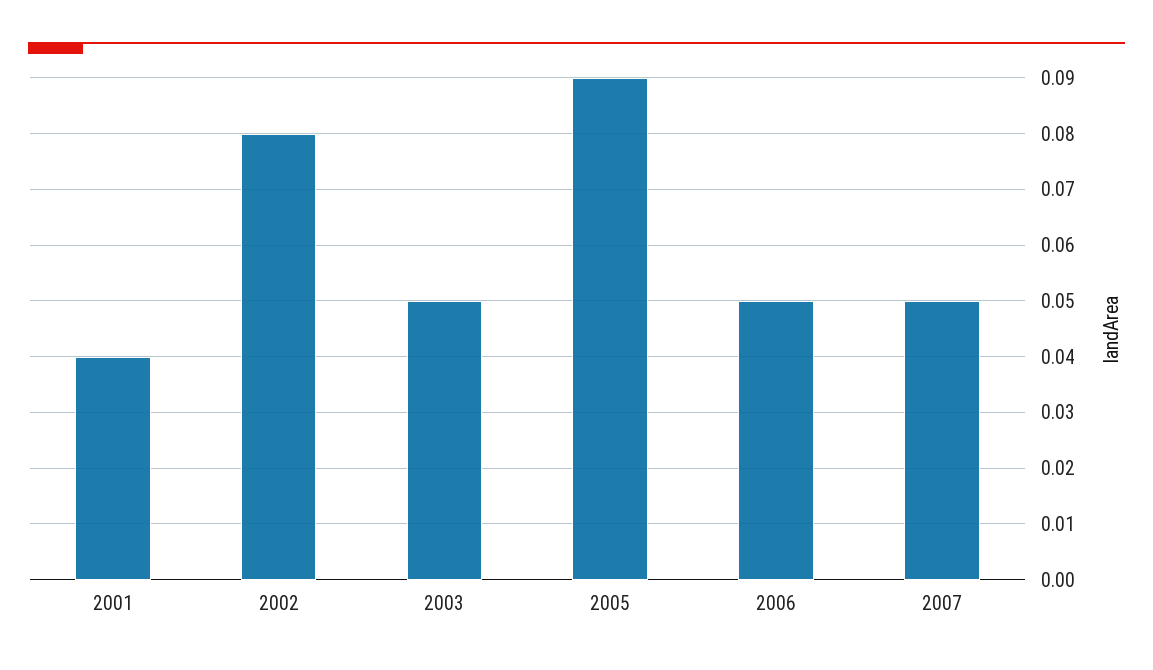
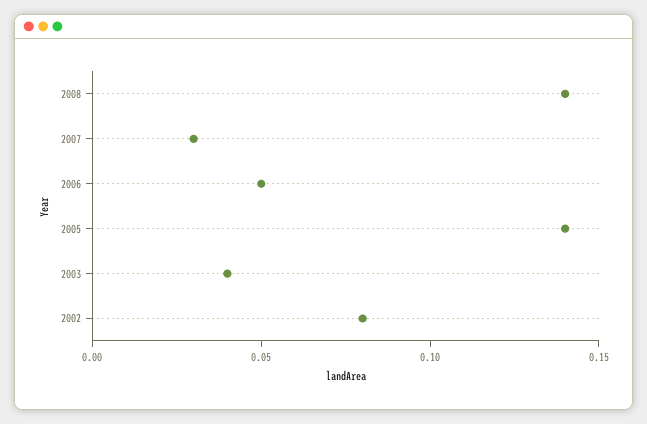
2001: 0.04 -> none
2003: 0.05 -> 0.04
2005: 0.09 -> 0.14
2007: 0.05 -> 0.03
2008: none -> 0.14

